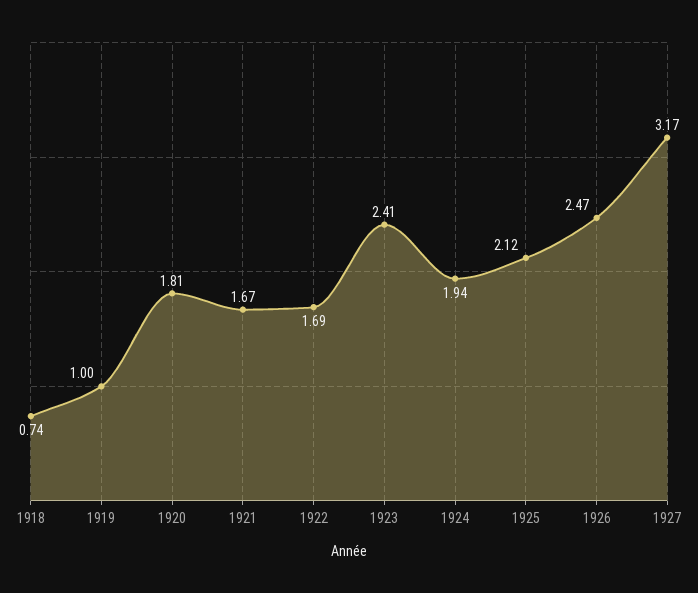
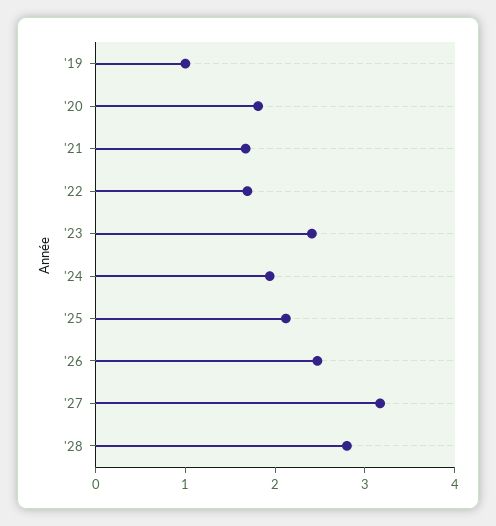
1918: 0.74 -> none
'28: none -> 2.8

